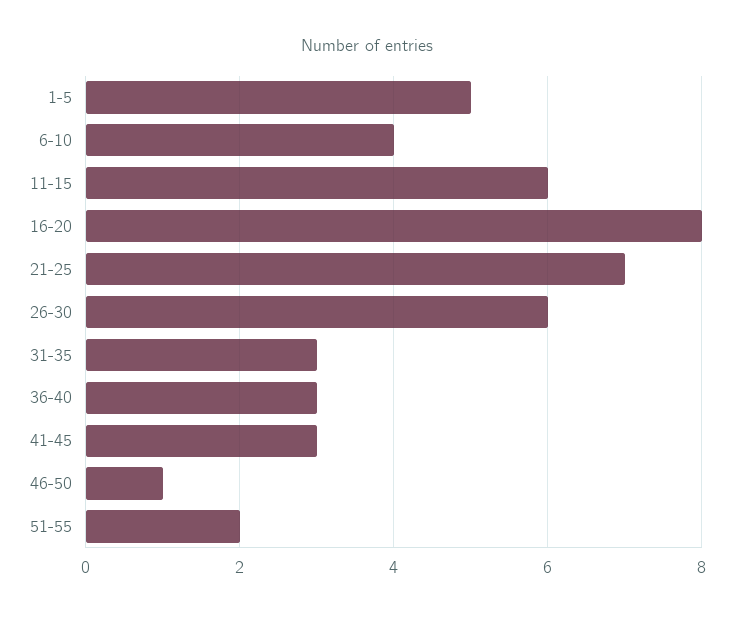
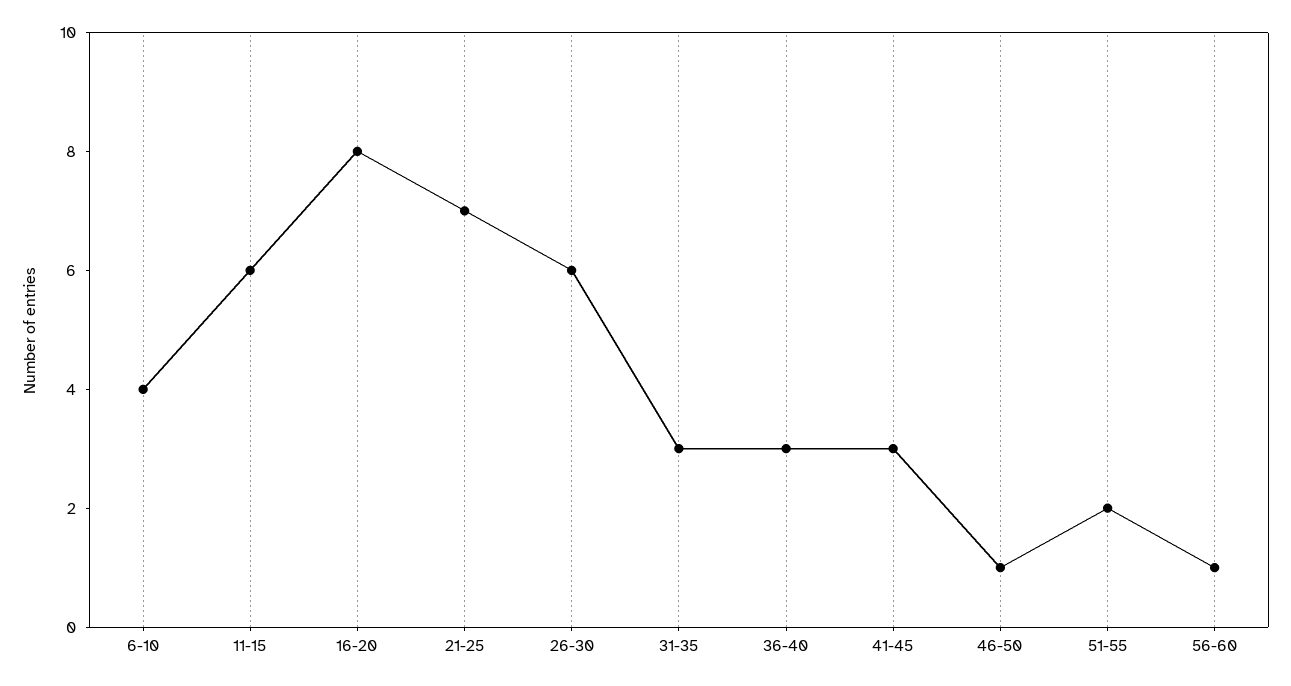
1-5: 5 -> none
56-60: none -> 1

